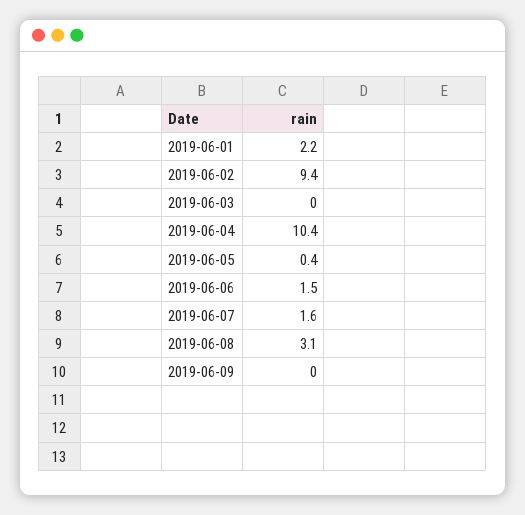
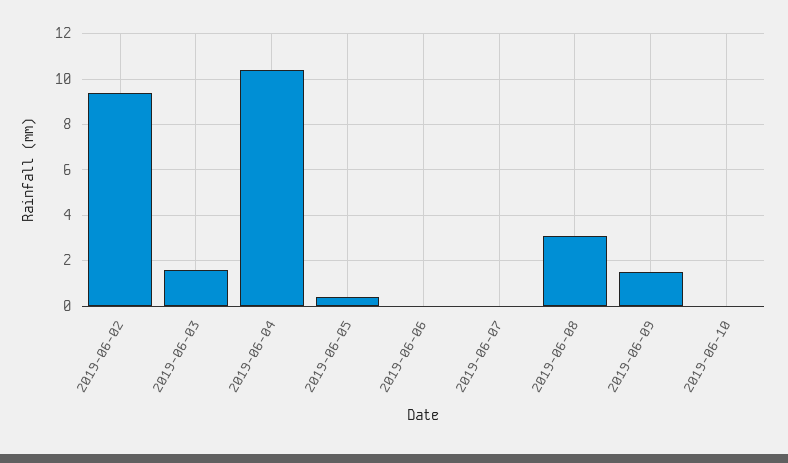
2019-06-01: 2.2 -> none
2019-06-03: 0 -> 1.5
2019-06-06: 1.5 -> 0
2019-06-07: 1.6 -> 0
2019-06-09: 0 -> 1.5
2019-06-10: none -> 0

